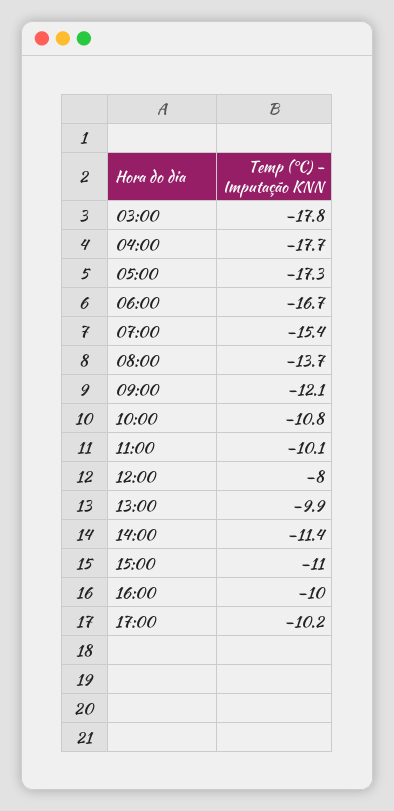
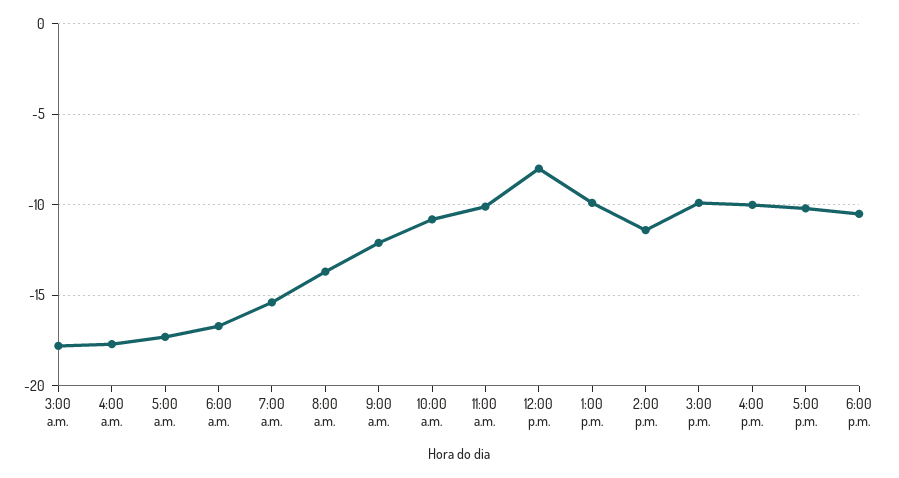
15:00: -11 -> -10
6:00 p.m.: none -> -10.5

